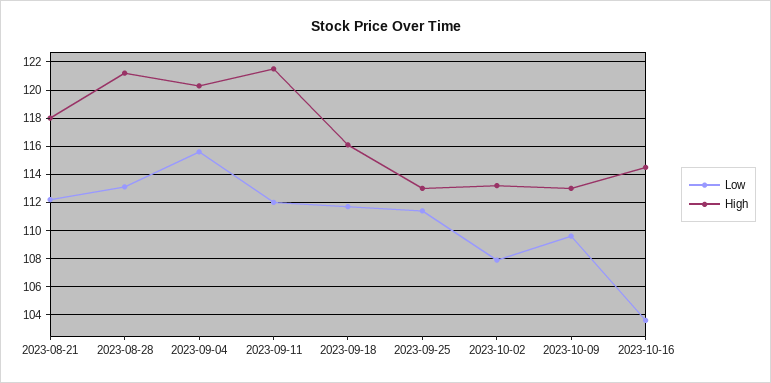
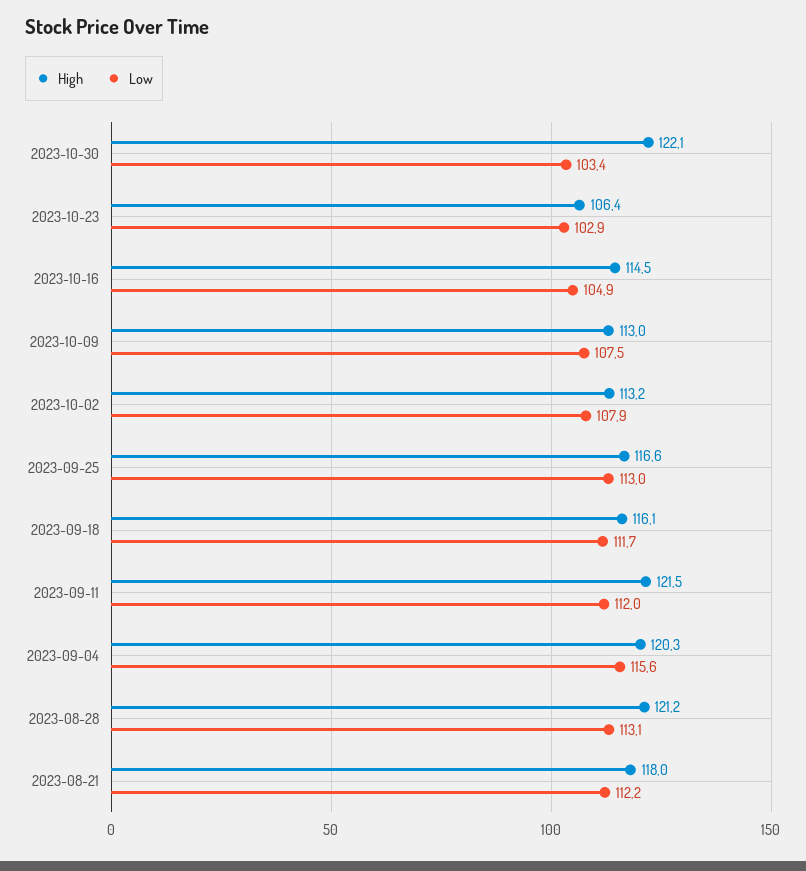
Low, 2023-09-25: 111.5 -> 113
High, 2023-09-25: 113 -> 116.6
Low, 2023-10-09: 109.5 -> 107.5
Low, 2023-10-16: 103.5 -> 104.9
High, 2023-10-30: none -> 122.1
Low, 2023-10-30: none -> 103.4
High, 2023-10-23: none -> 106.4
Low, 2023-10-23: none -> 102.9

